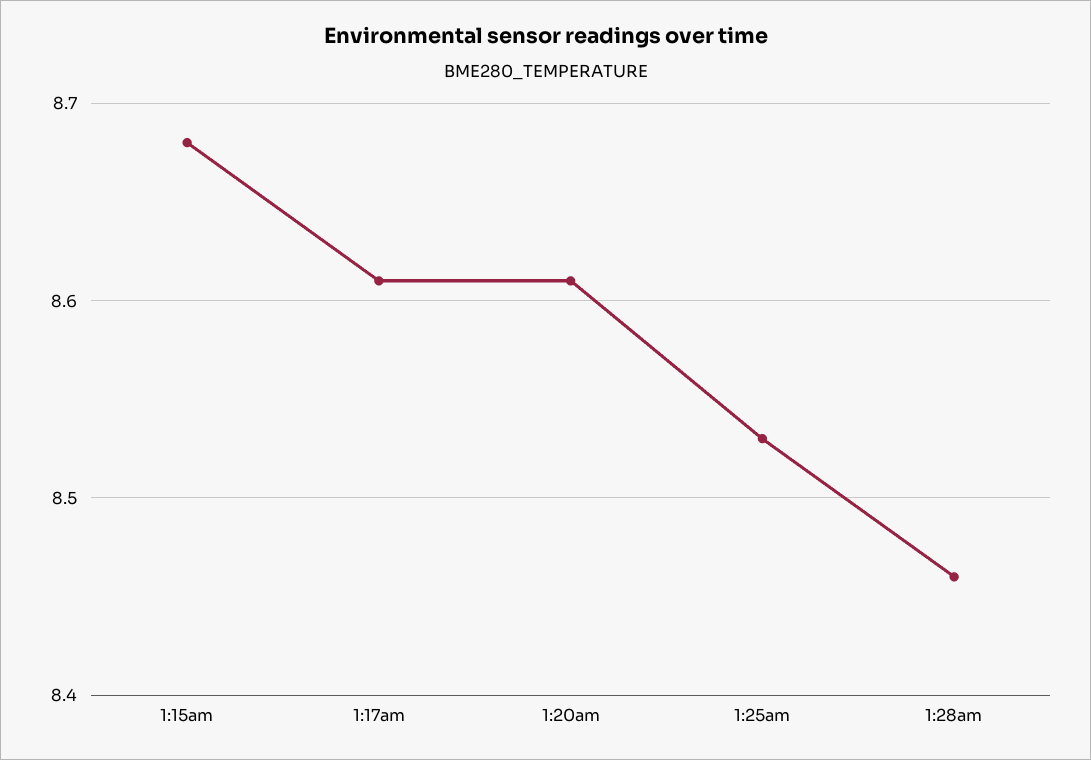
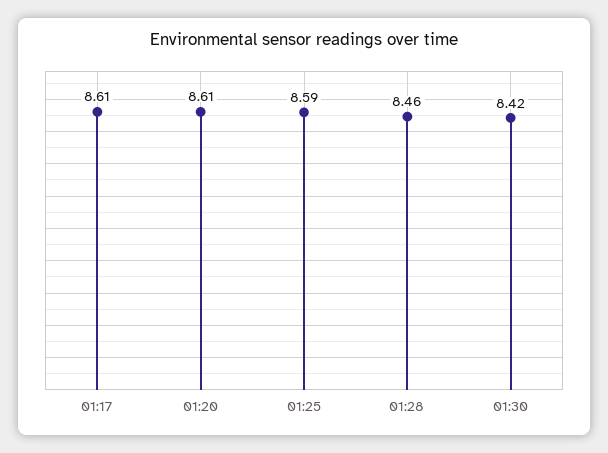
1:15am: 8.68 -> none
1:25am: 8.53 -> 8.59
01:30: none -> 8.42

